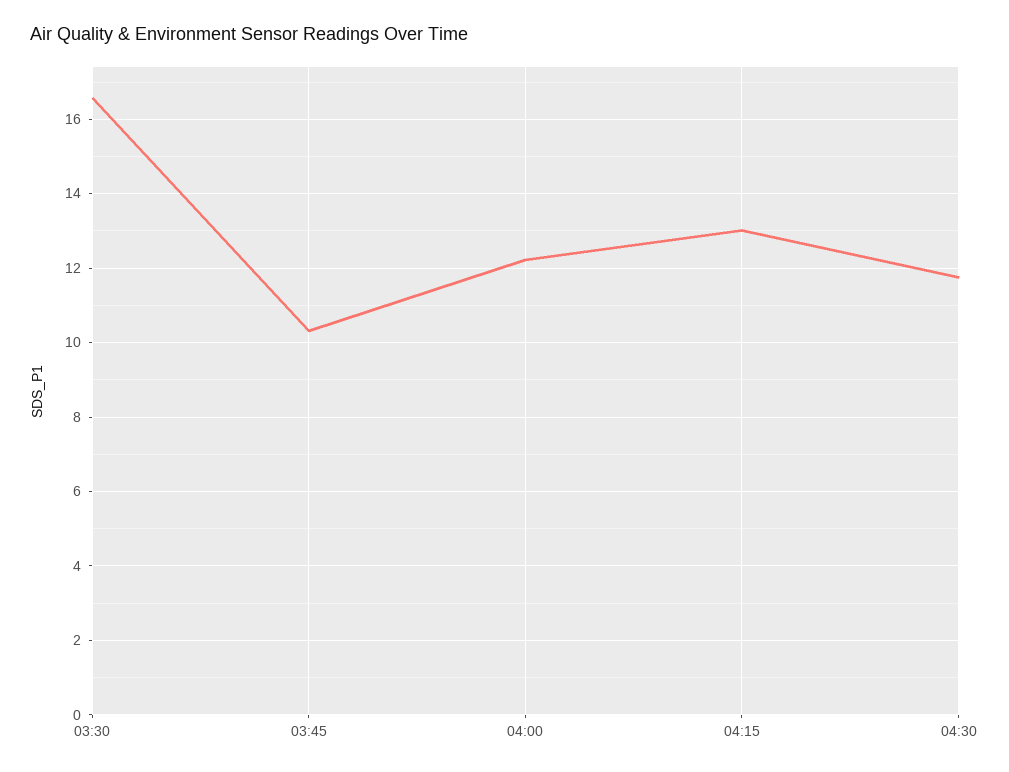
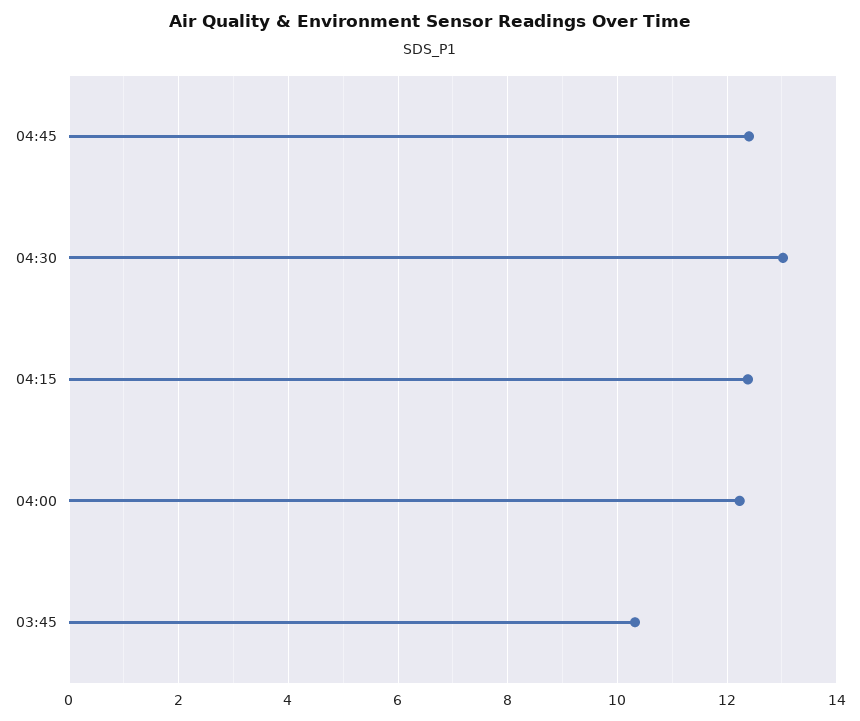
03:30: 16.6 -> none
04:15: 13 -> 12.4
04:30: 11.8 -> 13
04:45: none -> 12.4

